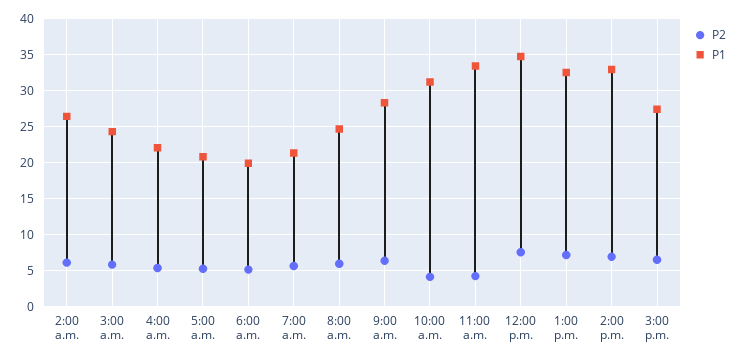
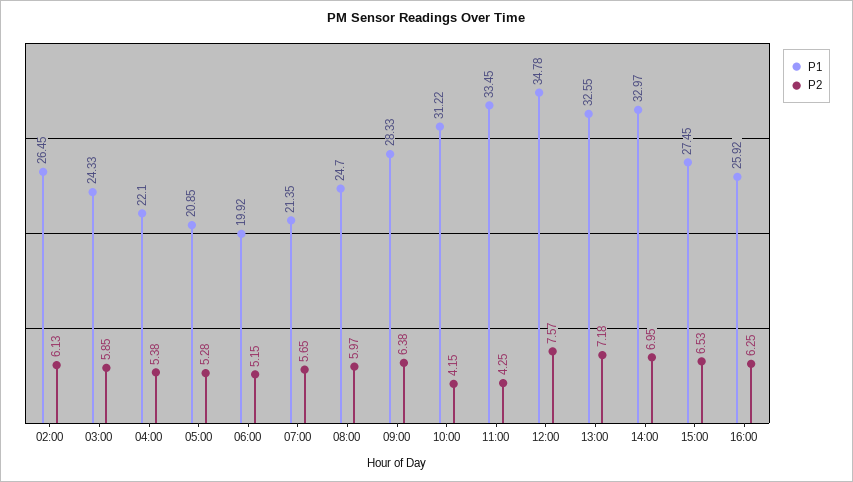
P1, 16:00: none -> 25.92
P2, 16:00: none -> 6.25

